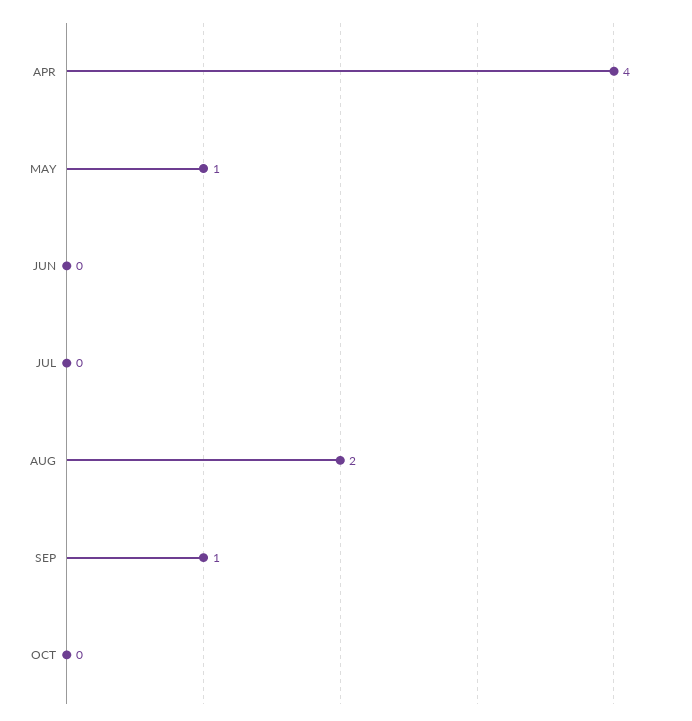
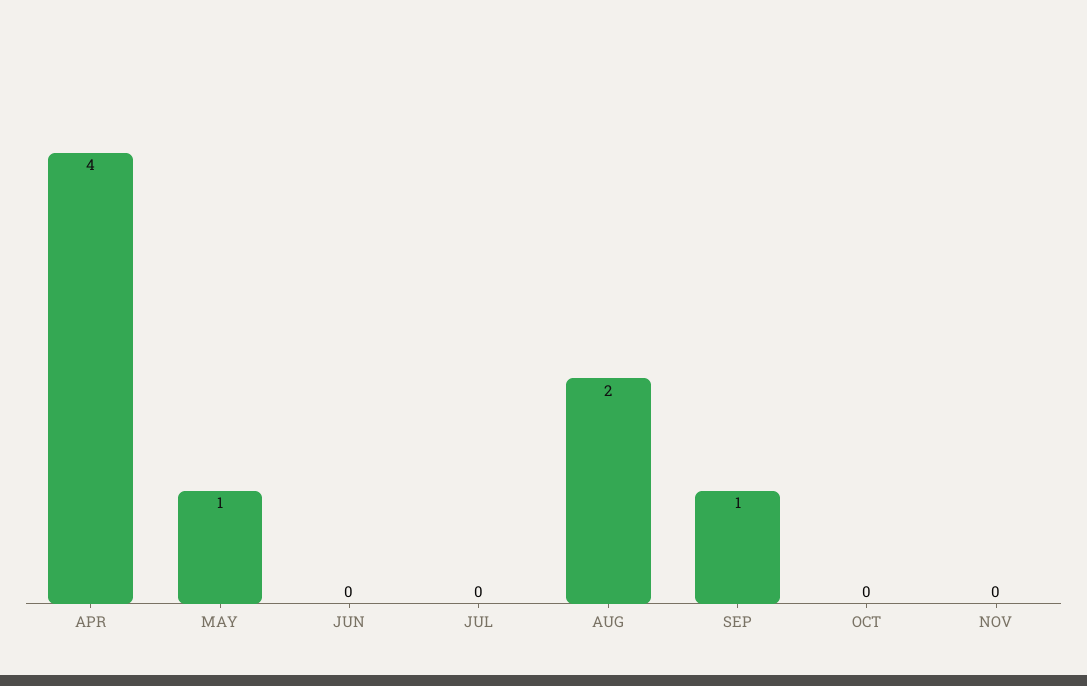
NOV: none -> 0

